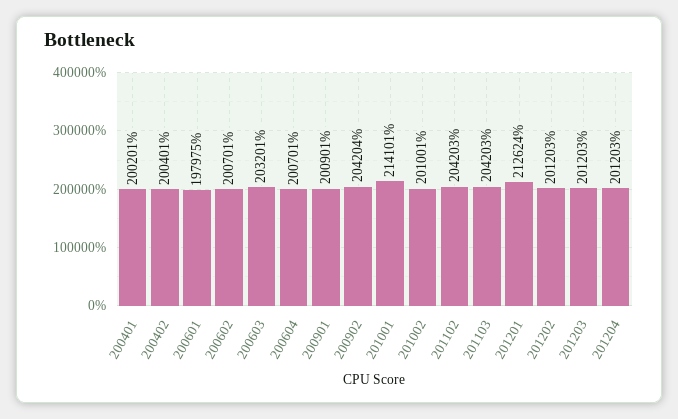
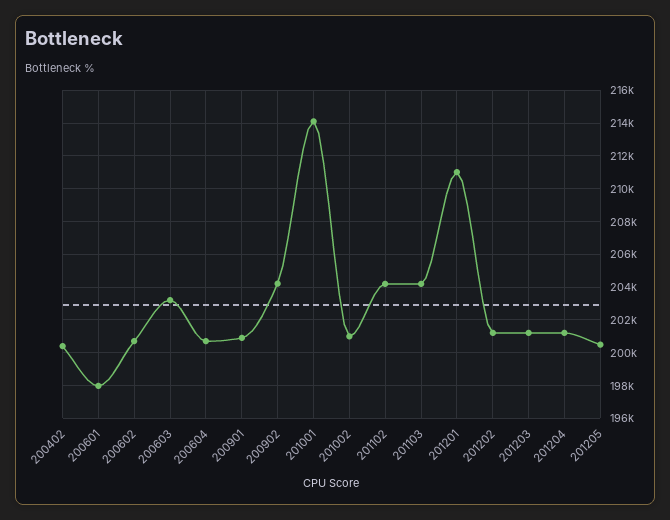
200401: 200201 -> none
201201: 212624 -> 211000
201205: none -> 200500

